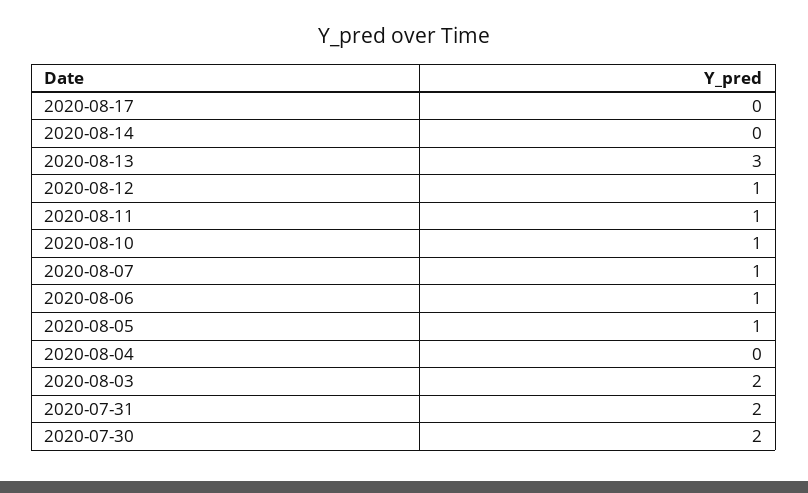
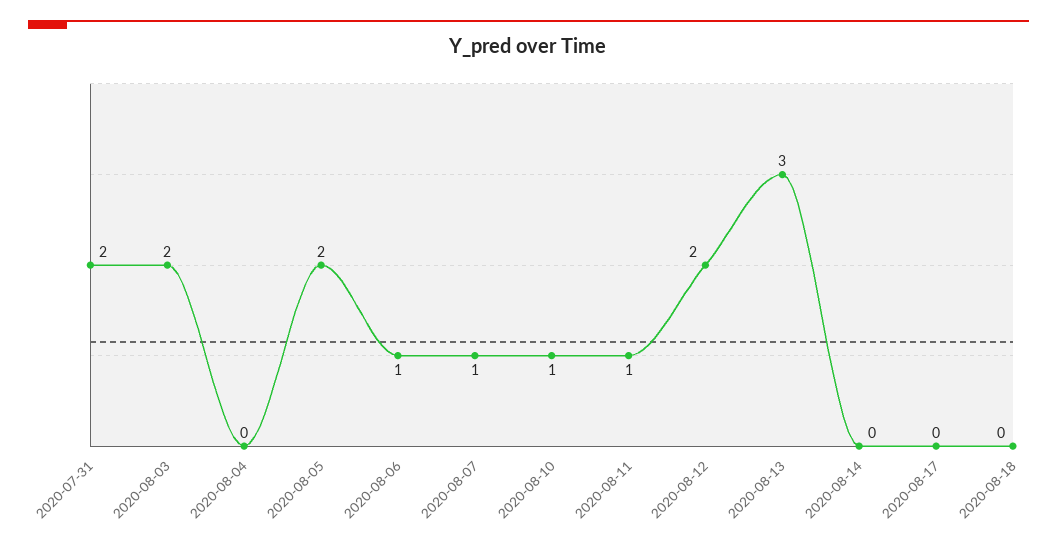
2020-08-12: 1 -> 2
2020-08-05: 1 -> 2
2020-07-30: 2 -> none
2020-08-18: none -> 0

